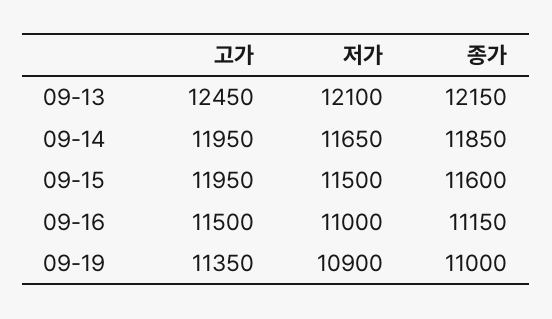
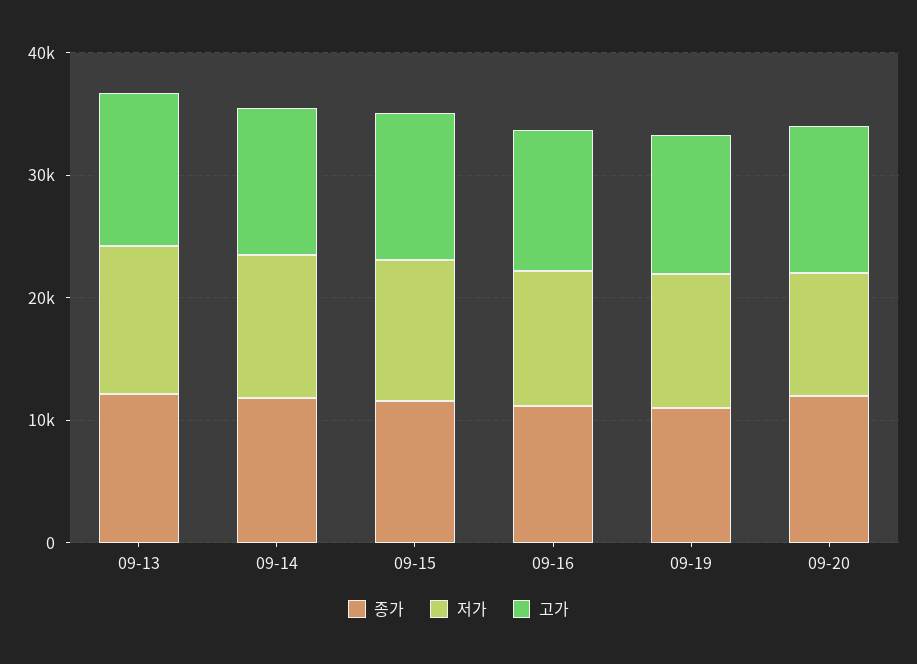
종가, 09-20: none -> 12000
저가, 09-20: none -> 10000
고가, 09-20: none -> 12000

